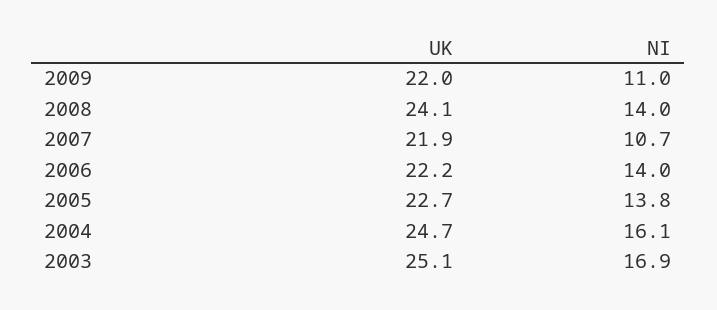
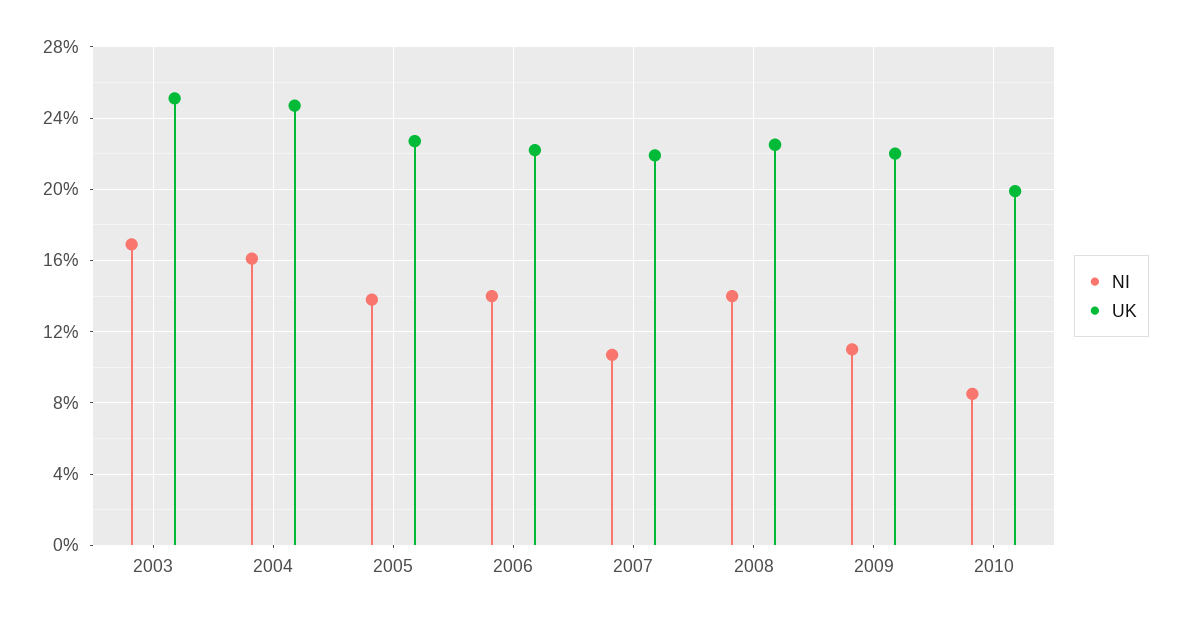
UK, 2008: 24.1 -> 22.5
NI, 2010: none -> 8.5
UK, 2010: none -> 20

